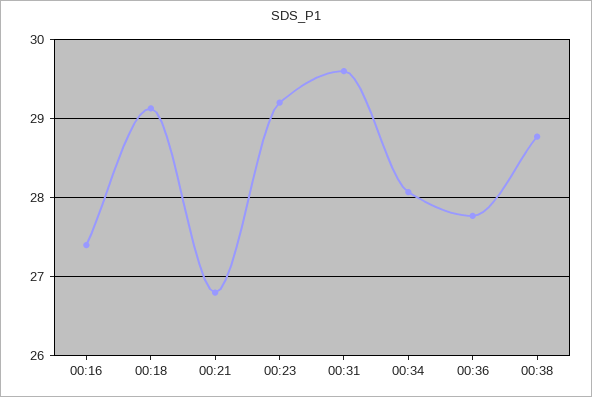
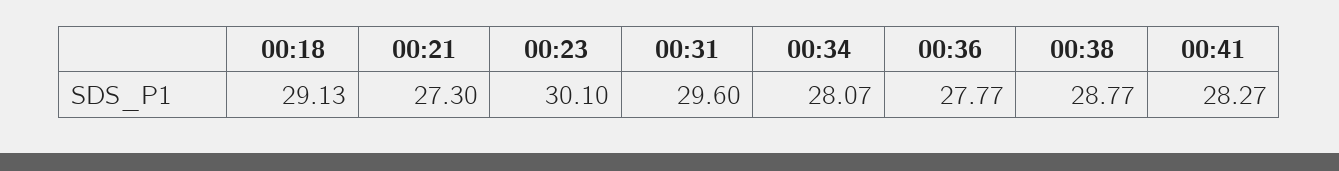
00:16: 27.4 -> none
00:21: 26.8 -> 27.3
00:23: 29.2 -> 30.1
00:41: none -> 28.27

